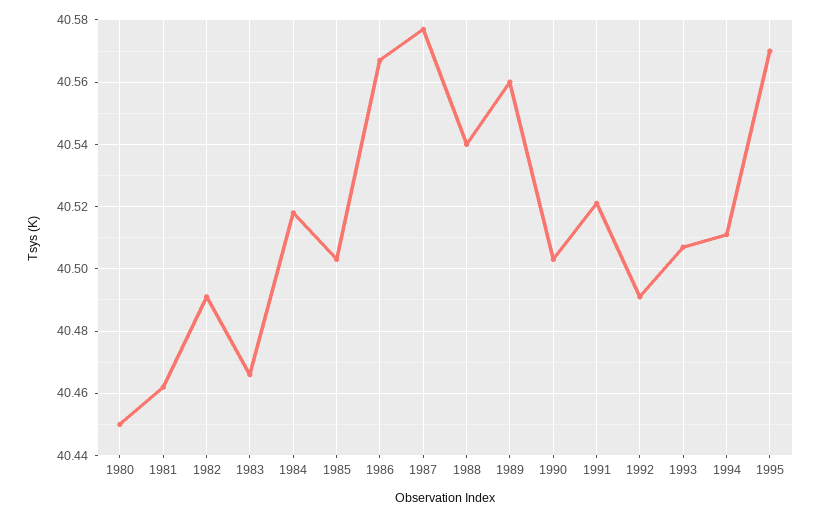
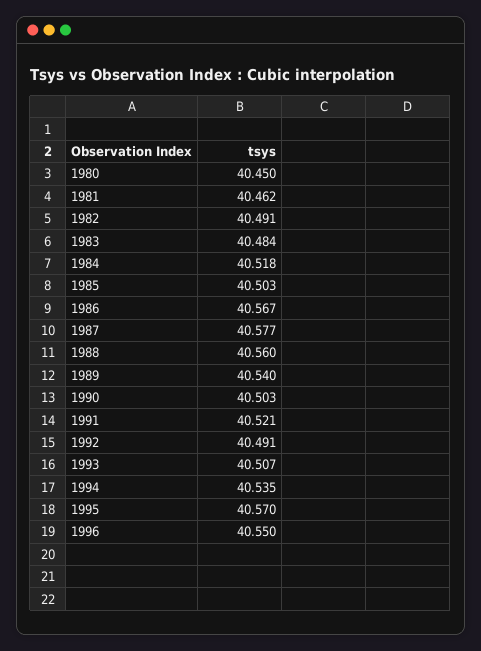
1983: 40.465 -> 40.484
1988: 40.54 -> 40.56
1989: 40.56 -> 40.54
1994: 40.51 -> 40.535
1996: none -> 40.55

